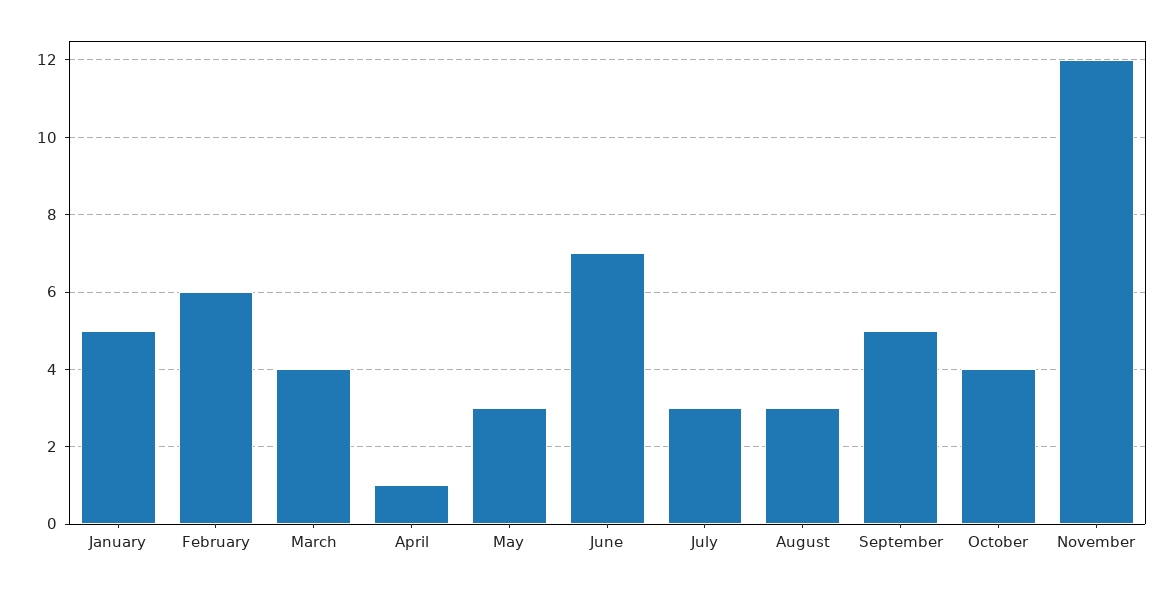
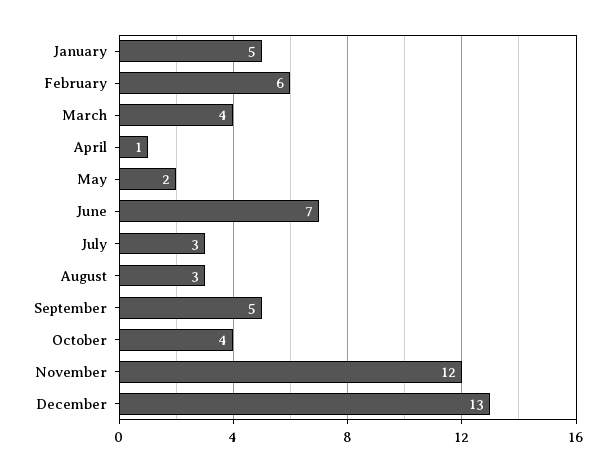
May: 3 -> 2
December: none -> 13

